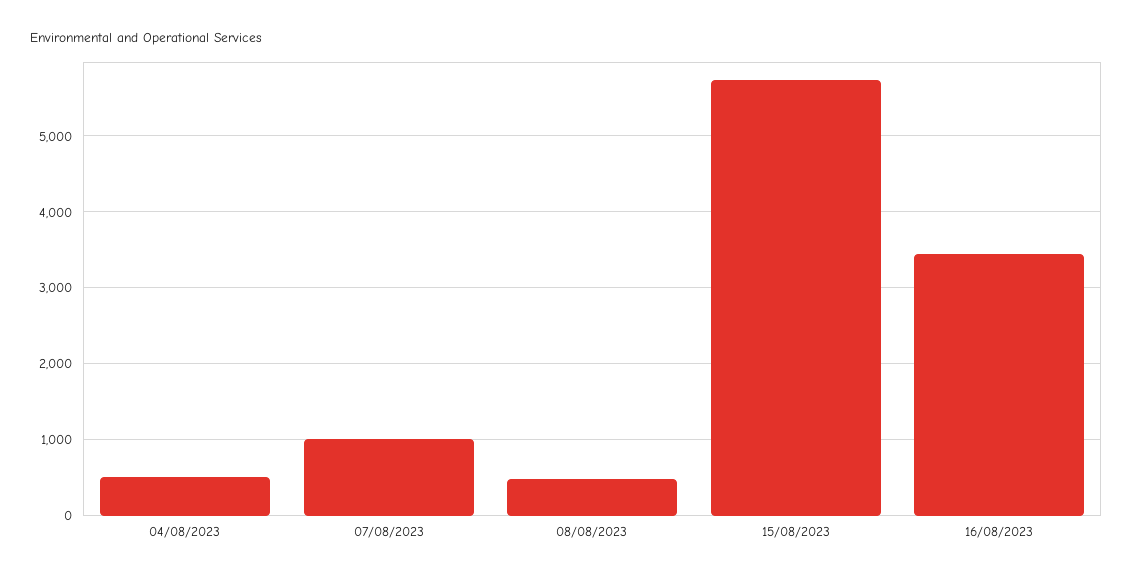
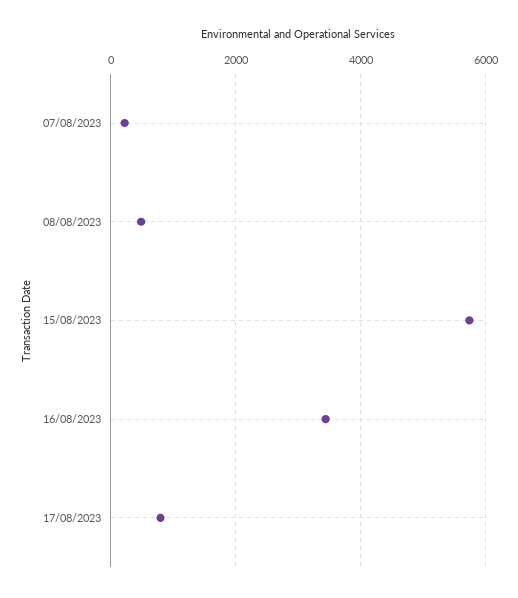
04/08/2023: 500 -> none
07/08/2023: 1000 -> 200
17/08/2023: none -> 800

